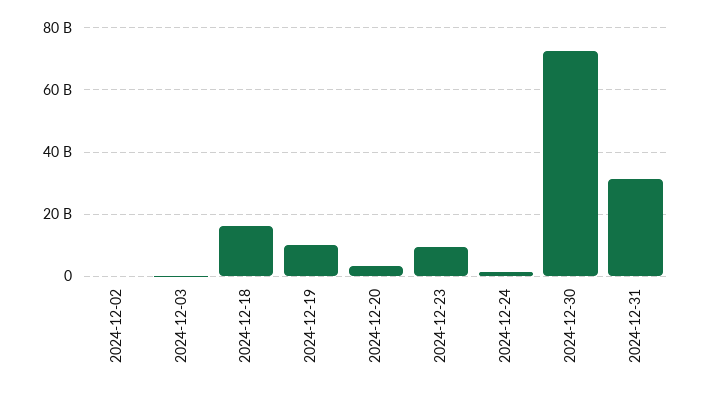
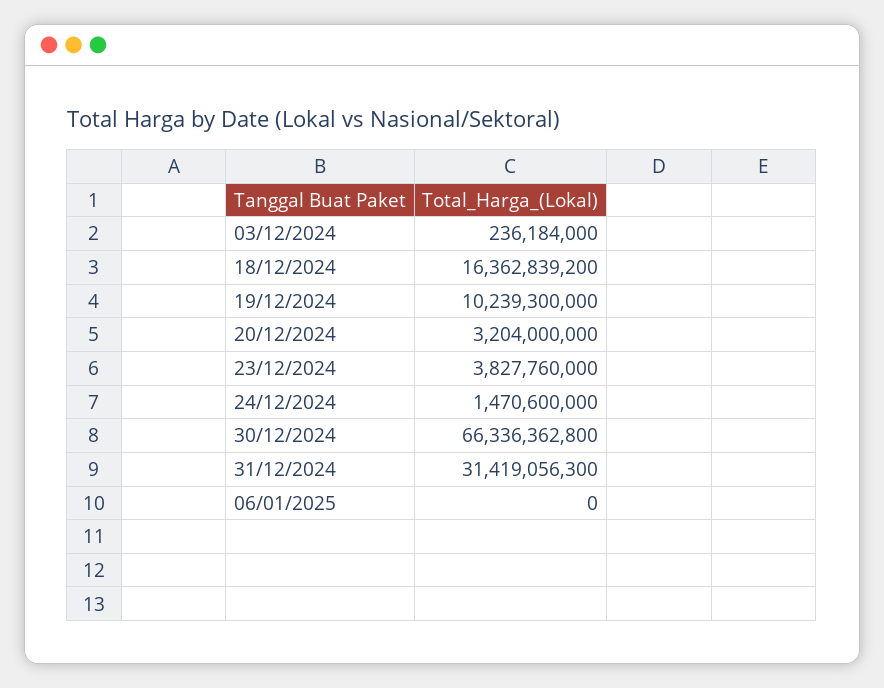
2024-12-02: 0 -> none
2024-12-23: 10000000000 -> 3827760000
2024-12-30: 72000000000 -> 66336362800
06/01/2025: none -> 0

